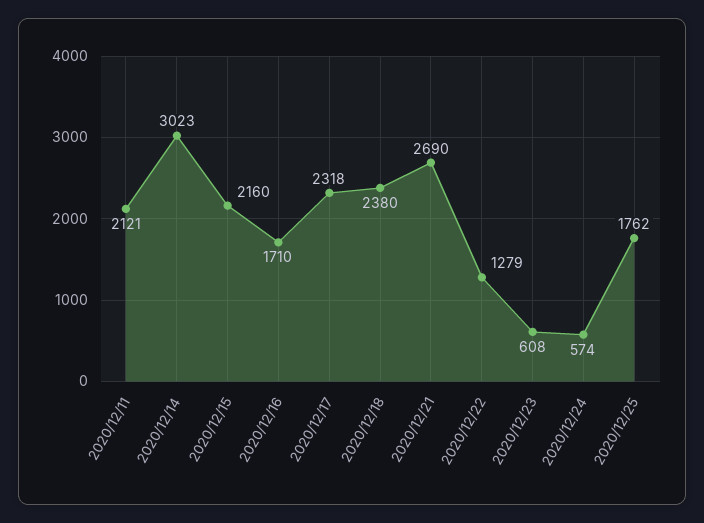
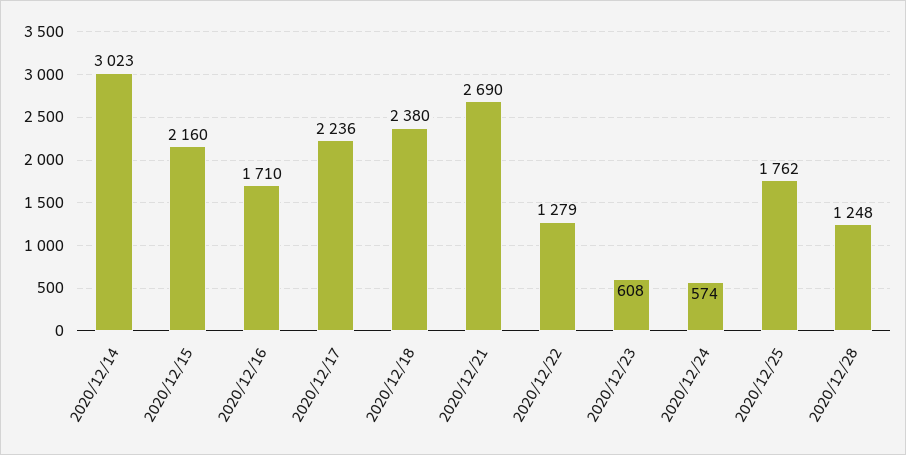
2020/12/11: 2121 -> none
2020/12/17: 2318 -> 2236
2020/12/28: none -> 1248

